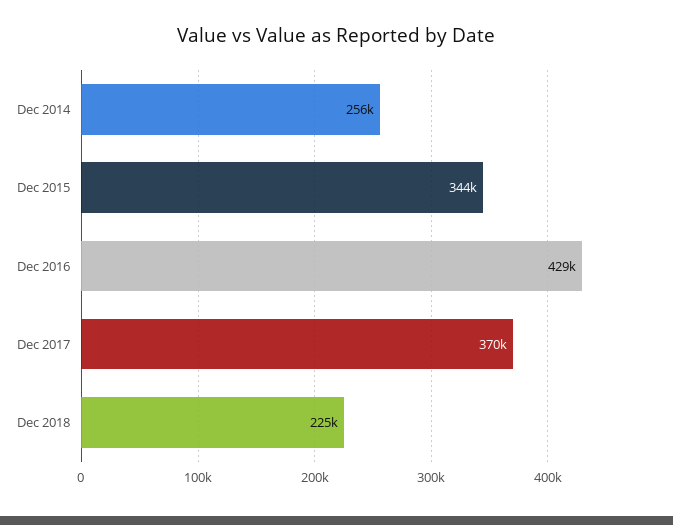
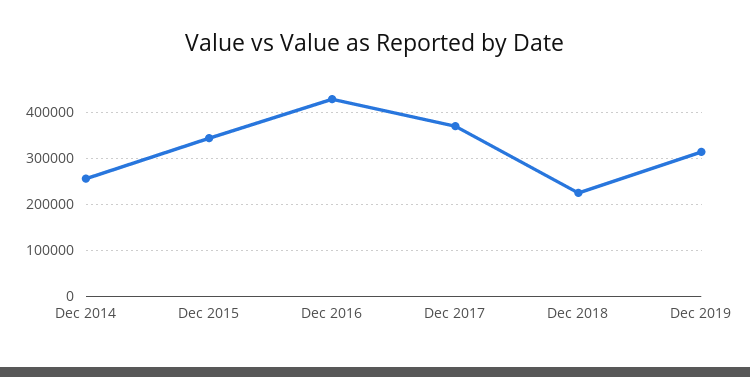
Dec 2019: none -> 320000

